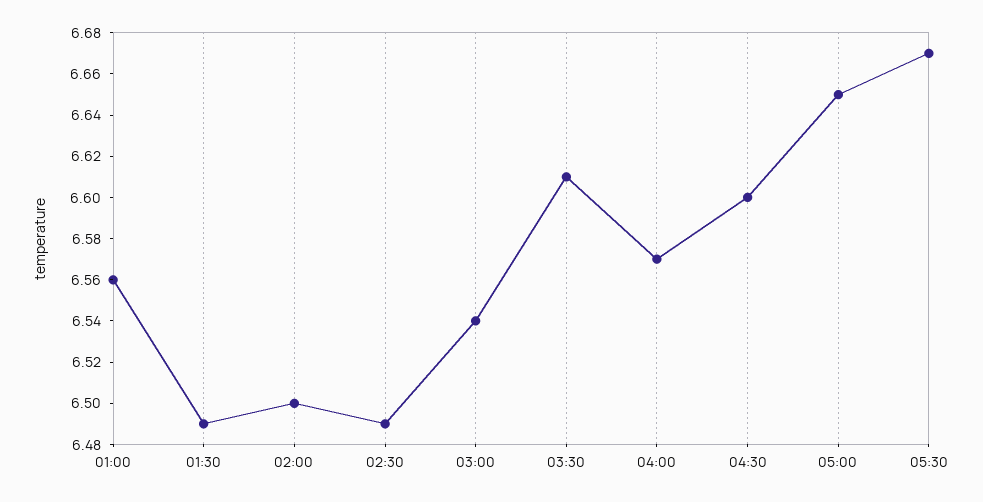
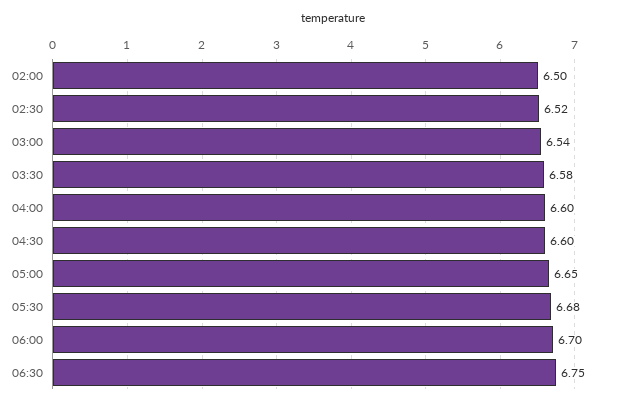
01:00: 6.56 -> none
01:30: 6.49 -> none
02:30: 6.49 -> 6.52
03:30: 6.61 -> 6.58
04:00: 6.57 -> 6.6
05:30: 6.67 -> 6.68
06:00: none -> 6.7
06:30: none -> 6.75

